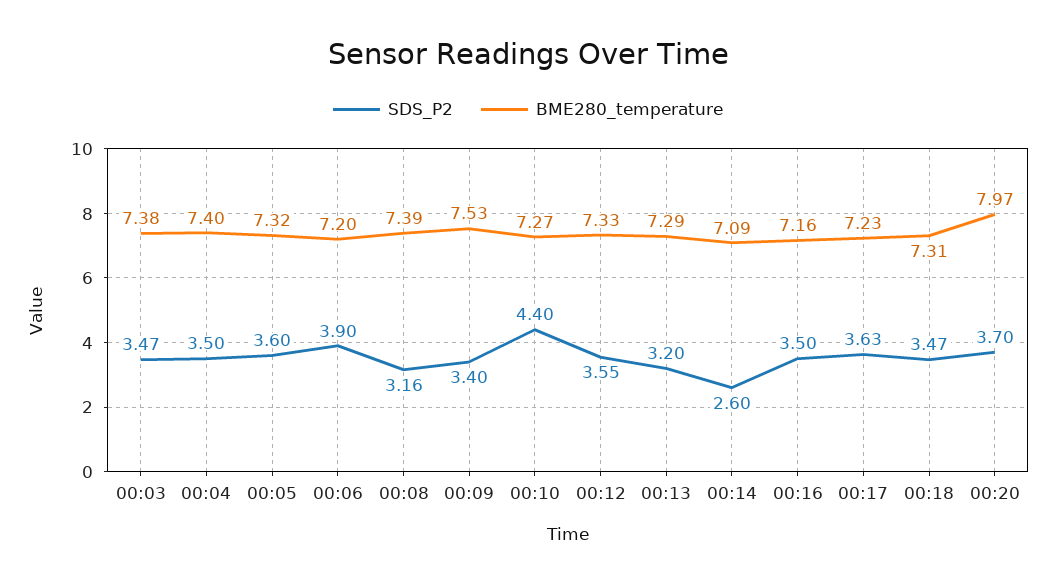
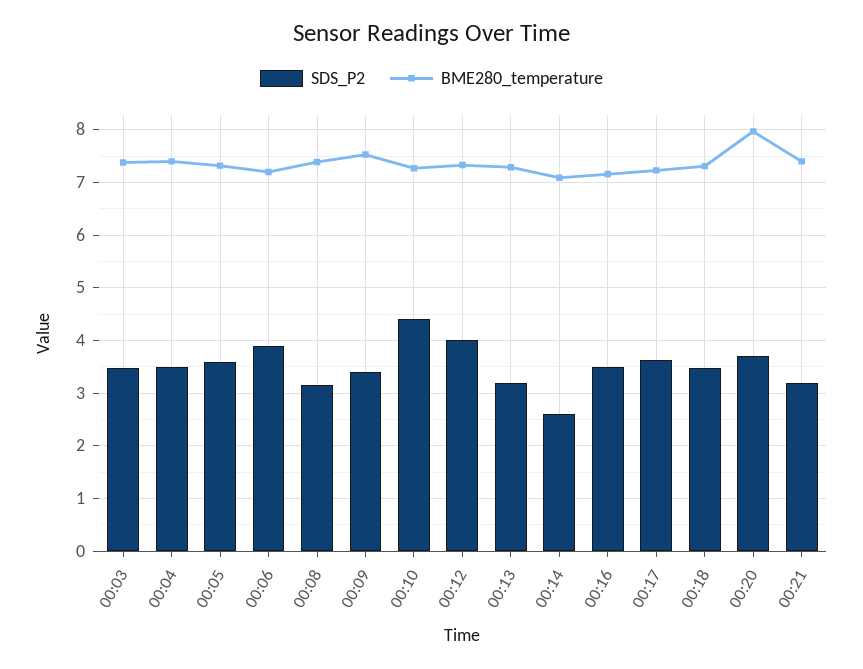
SDS_P2, 00:12: 3.55 -> 4
SDS_P2, 00:21: none -> 3.2
BME280_temperature, 00:21: none -> 7.4

